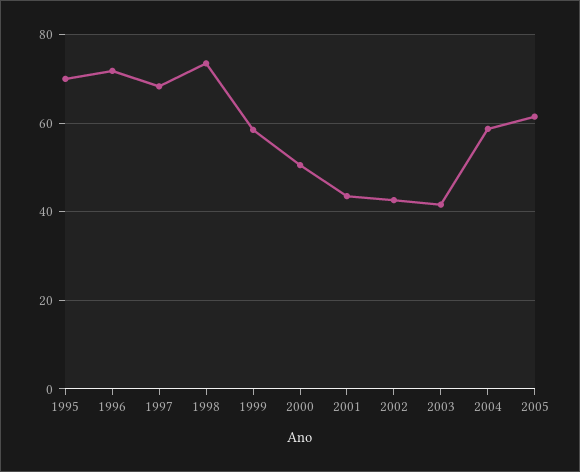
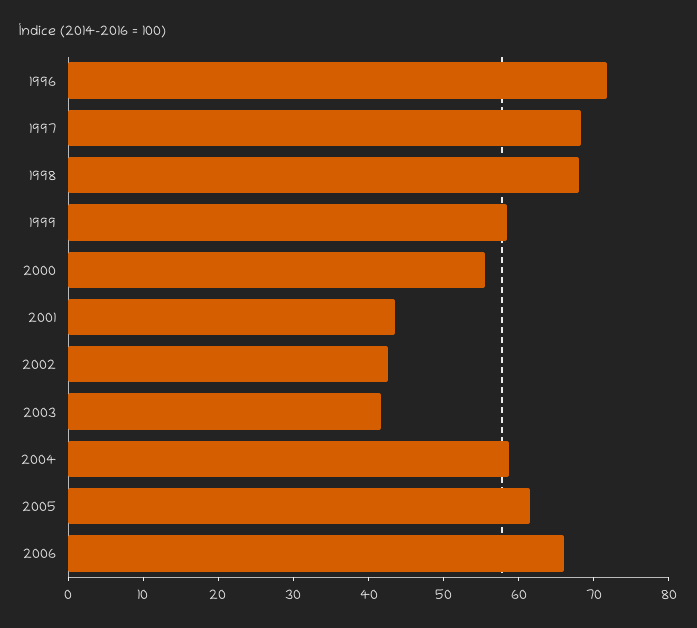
1995: 70 -> none
1998: 74 -> 68
2000: 50 -> 56
2006: none -> 66

